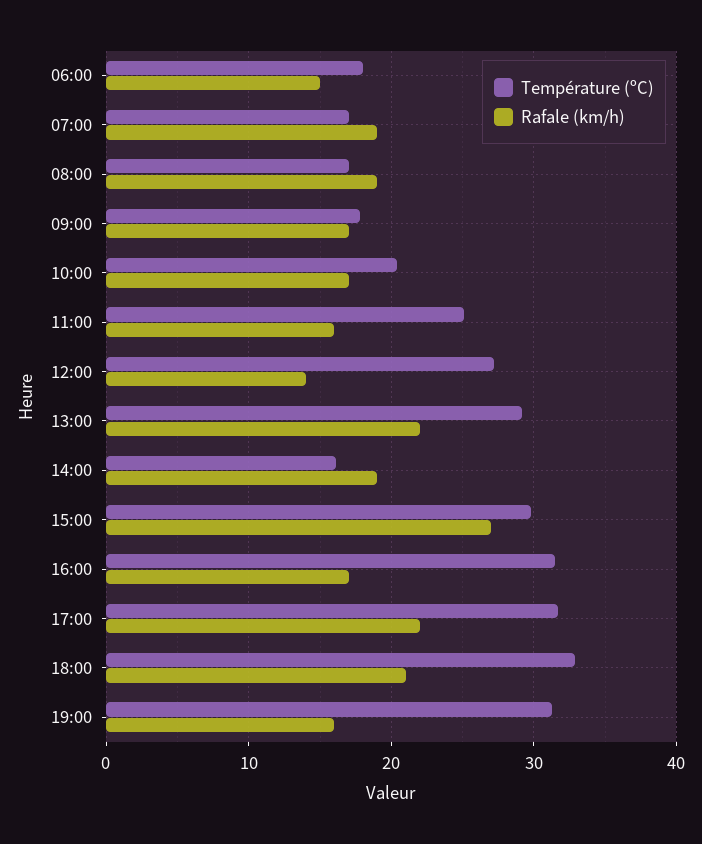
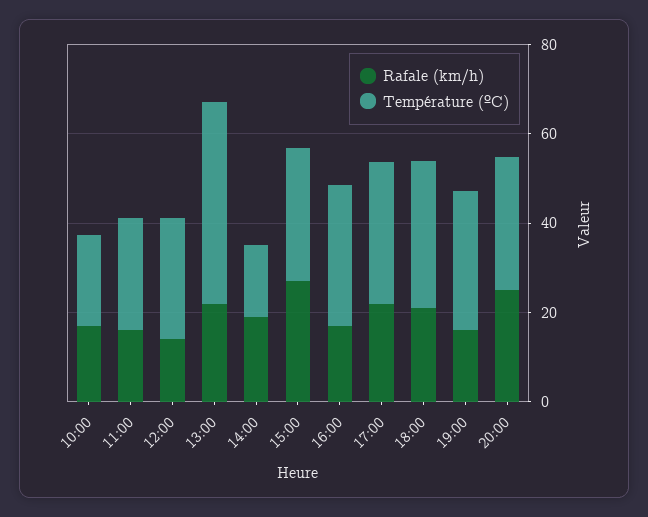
Température (ºC), 06:00: 18 -> none
Rafale (km/h), 06:00: 15 -> none
Température (ºC), 07:00: 17 -> none
Rafale (km/h), 07:00: 19 -> none
Température (ºC), 08:00: 17 -> none
Rafale (km/h), 08:00: 19 -> none
Température (ºC), 09:00: 18 -> none
Rafale (km/h), 09:00: 17 -> none
Température (ºC), 13:00: 29 -> 45
Rafale (km/h), 20:00: none -> 25
Température (ºC), 20:00: none -> 30

